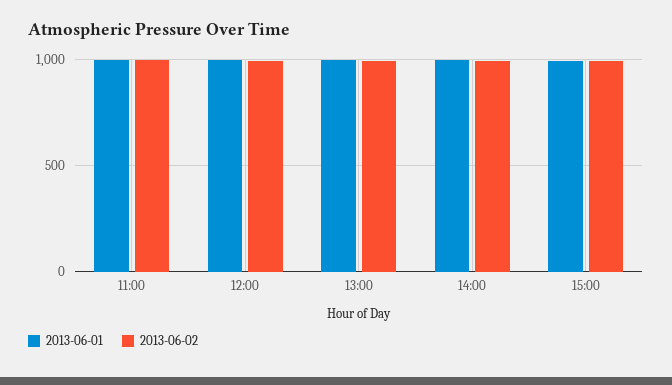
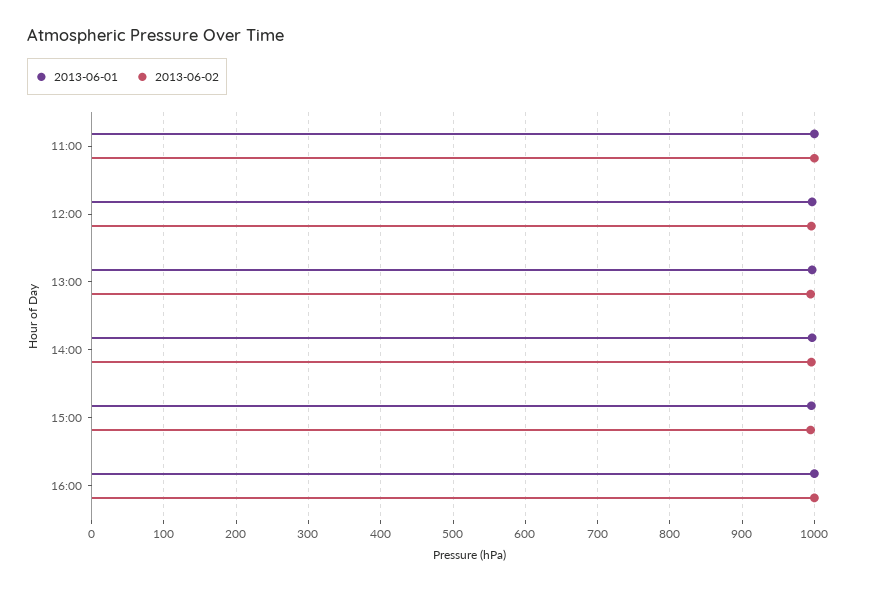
2013-06-01, 16:00: none -> 1000
2013-06-02, 16:00: none -> 1000

